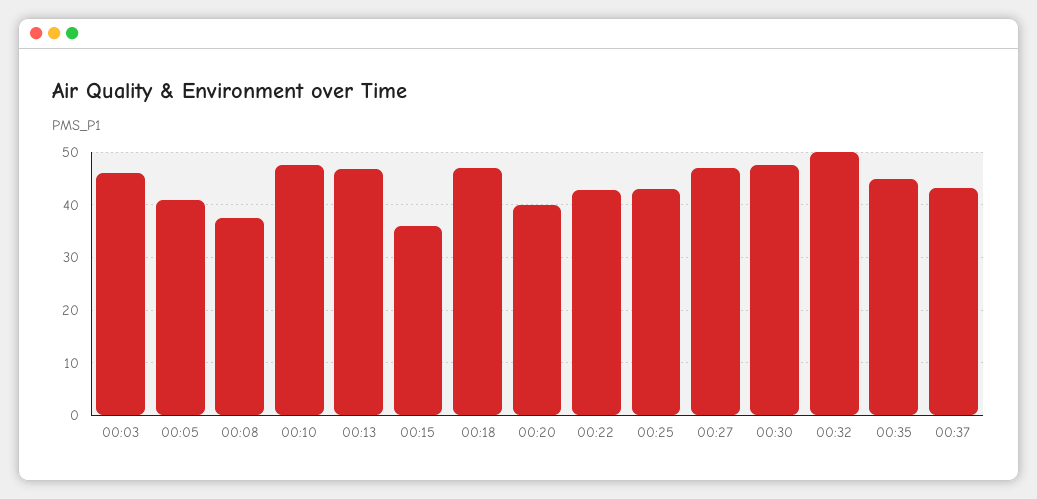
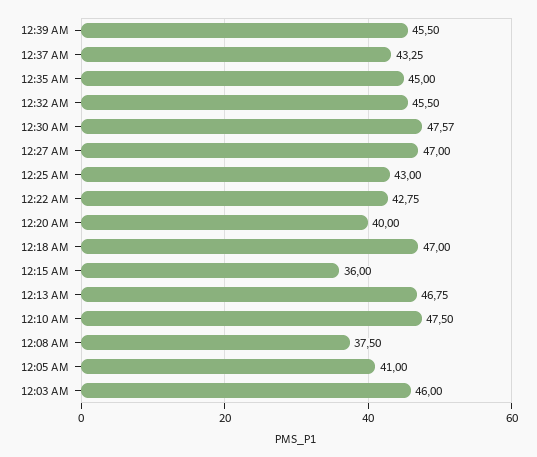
00:32: 50 -> 45.5
12:39 AM: none -> 45.5

